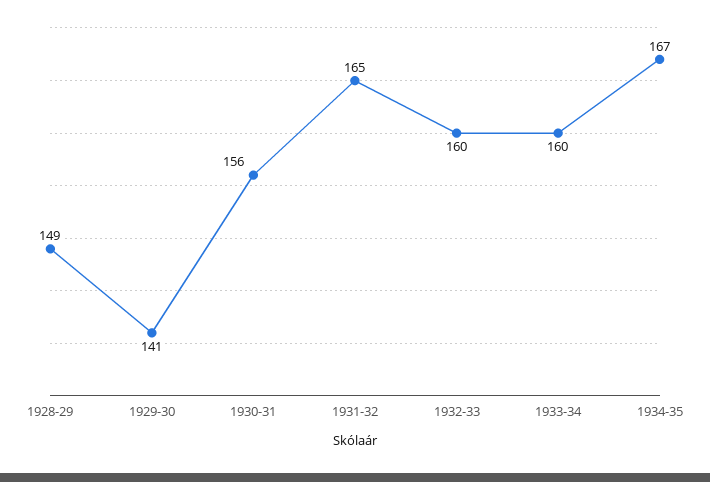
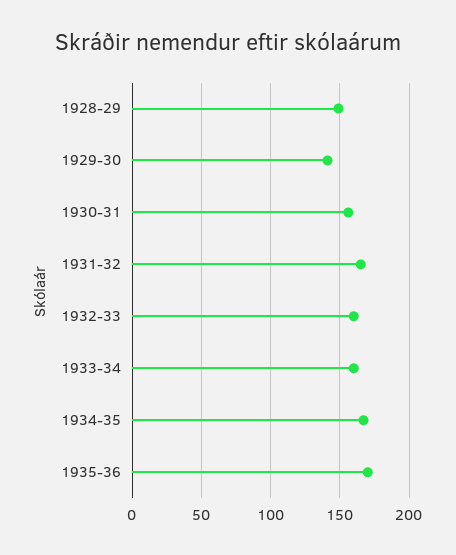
1935-36: none -> 170

